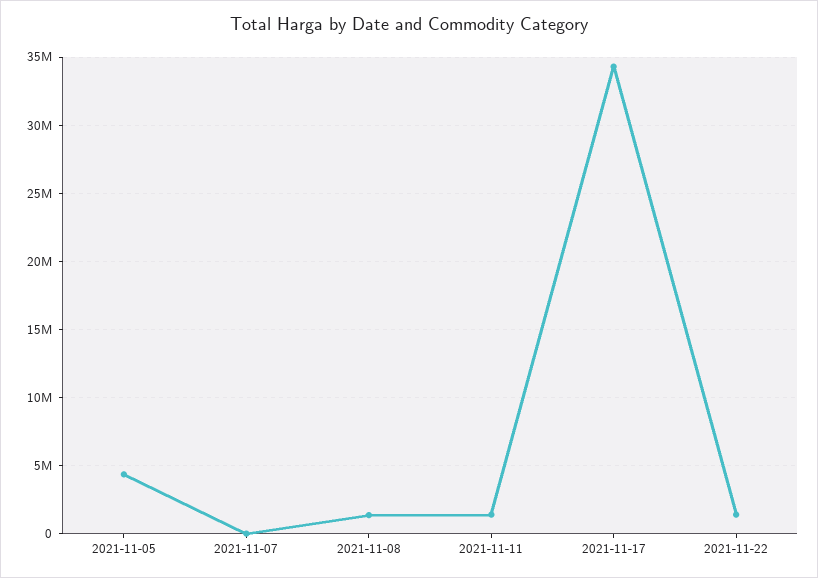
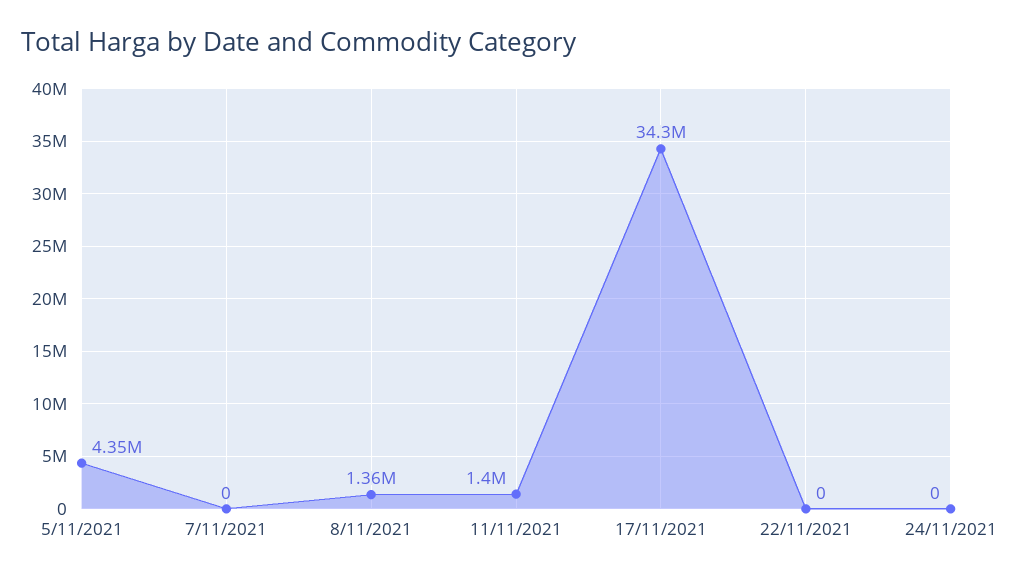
2021-11-22: 1500000 -> 0
24/11/2021: none -> 0

